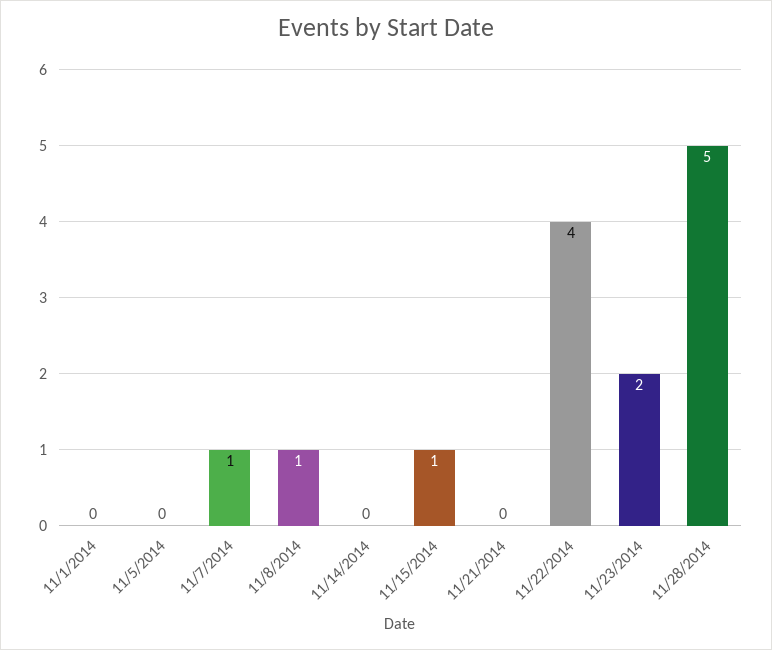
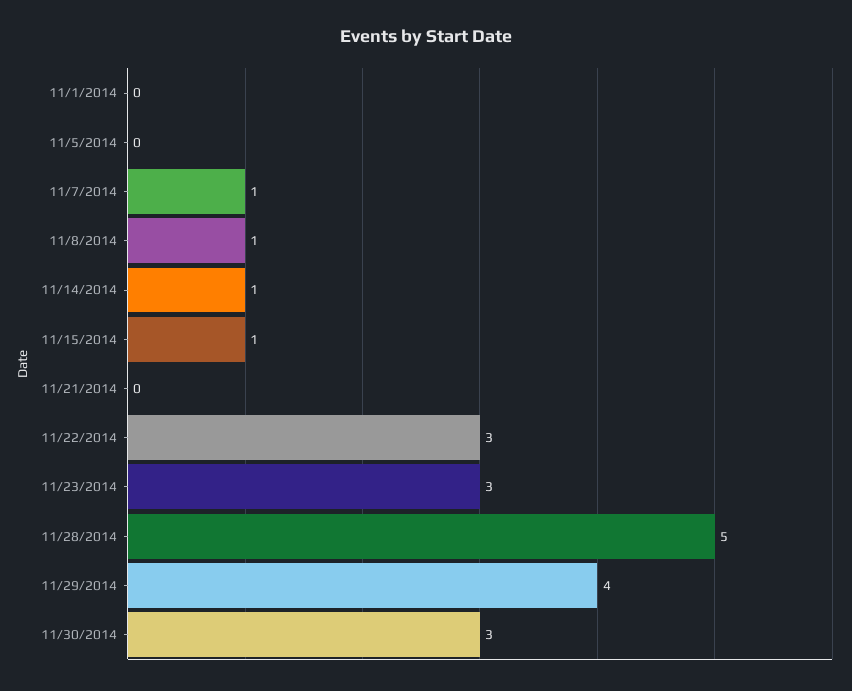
11/14/2014: 0 -> 1
11/22/2014: 4 -> 3
11/23/2014: 2 -> 3
11/29/2014: none -> 4
11/30/2014: none -> 3

